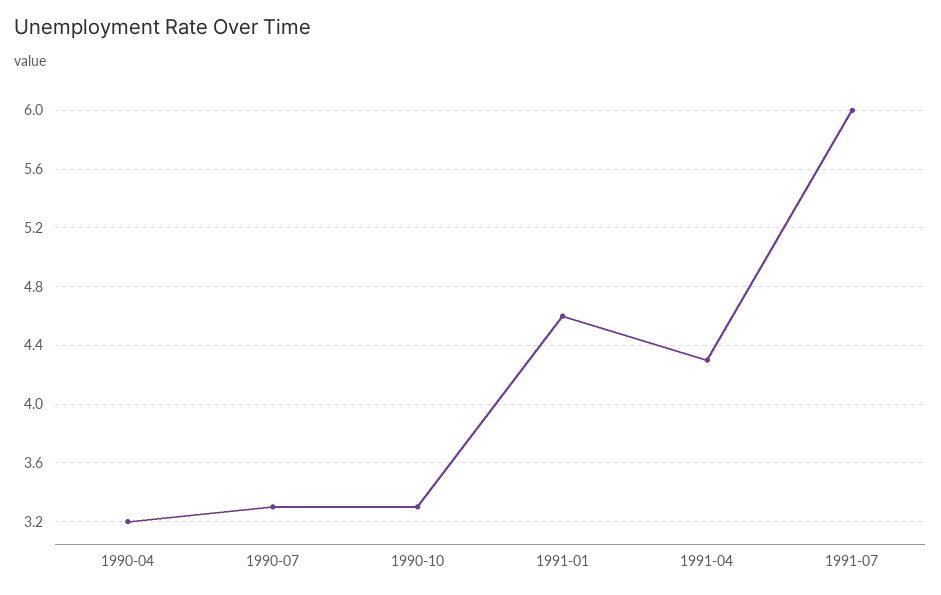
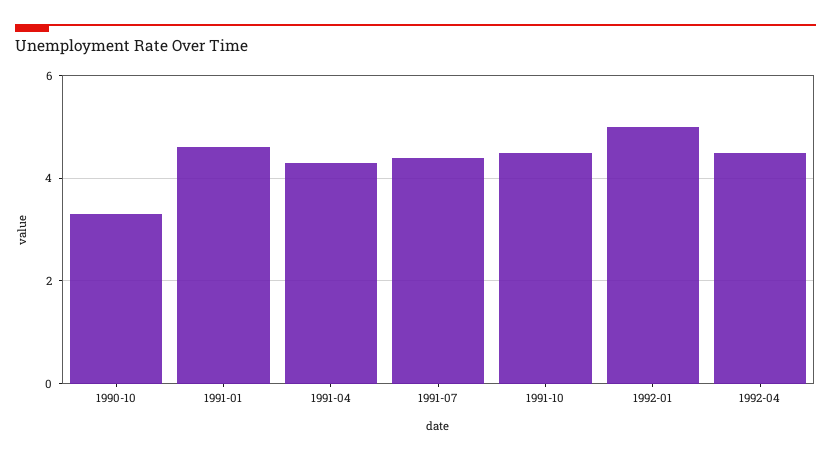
1990-04: 3.2 -> none
1990-07: 3.3 -> none
1991-07: 6 -> 4.5
1991-10: none -> 4.5
1992-01: none -> 5
1992-04: none -> 4.5

